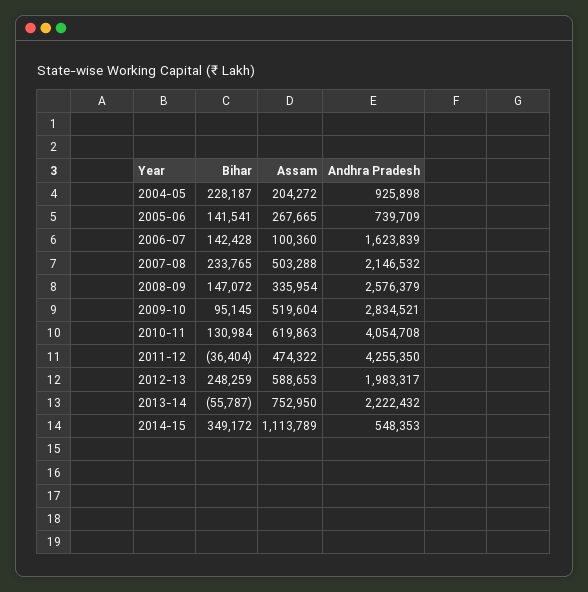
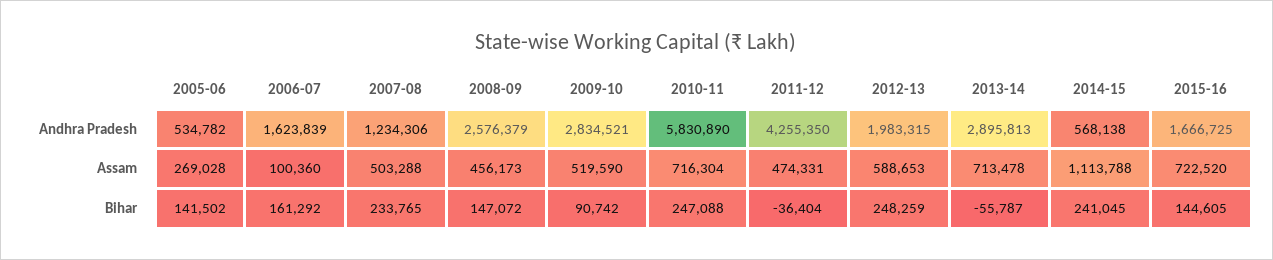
Bihar, 2004-05: 228187 -> none
Assam, 2004-05: 204272 -> none
Andhra Pradesh, 2004-05: 925898 -> none
Bihar, 2005-06: 141541 -> 141502
Assam, 2005-06: 267665 -> 269028
Andhra Pradesh, 2005-06: 739709 -> 534782
Bihar, 2006-07: 142428 -> 161292
Andhra Pradesh, 2007-08: 2146532 -> 1234306
Assam, 2008-09: 335954 -> 456173
Bihar, 2009-10: 95145 -> 90742
Assam, 2009-10: 519604 -> 519590
Bihar, 2010-11: 130984 -> 247088
Assam, 2010-11: 619863 -> 716304
Andhra Pradesh, 2010-11: 4054708 -> 5830890
Assam, 2011-12: 474322 -> 474331
Andhra Pradesh, 2012-13: 1983317 -> 1983315
Assam, 2013-14: 752950 -> 713478
Andhra Pradesh, 2013-14: 2222432 -> 2895813
Bihar, 2014-15: 349172 -> 241045
Assam, 2014-15: 1113789 -> 1113788
Andhra Pradesh, 2014-15: 548353 -> 568138
Andhra Pradesh, 2015-16: none -> 1666725
Assam, 2015-16: none -> 722520
Bihar, 2015-16: none -> 144605

